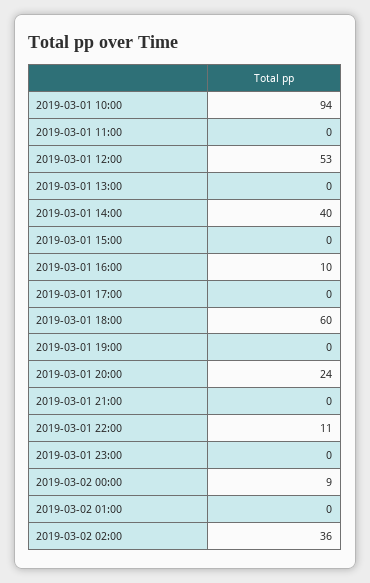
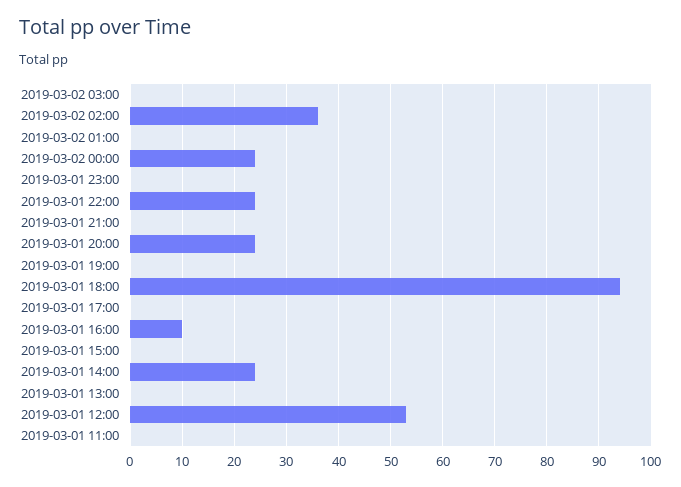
2019-03-01 10:00: 94 -> none
2019-03-01 14:00: 40 -> 25
2019-03-01 18:00: 60 -> 95
2019-03-01 22:00: 11 -> 25
2019-03-02 00:00: 9 -> 25
2019-03-02 03:00: none -> 0

